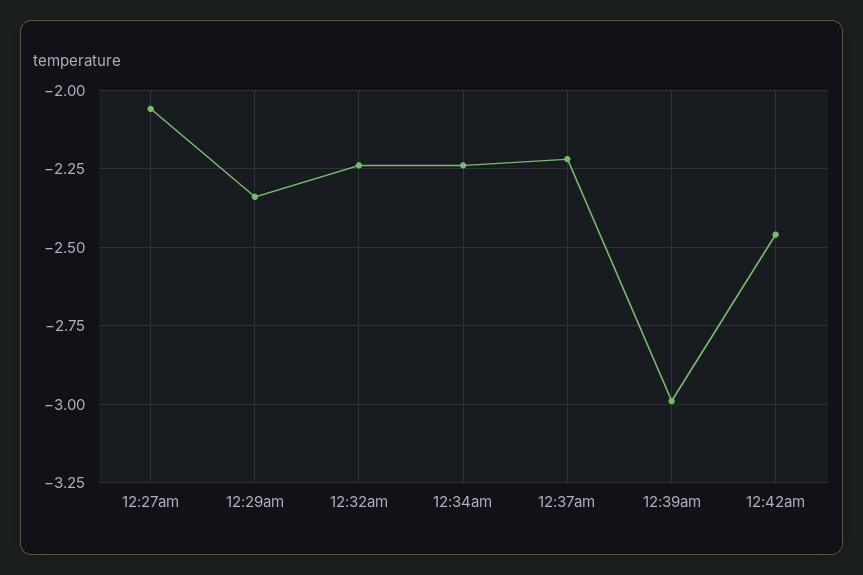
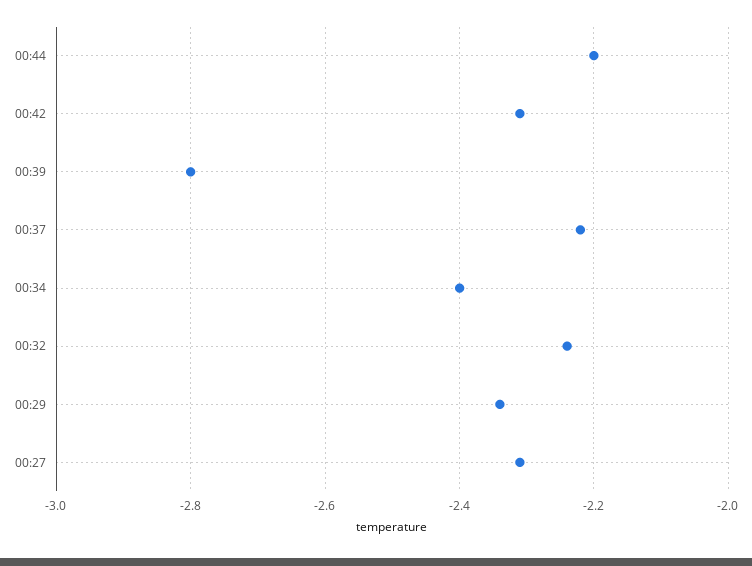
12:27am: -2.05 -> -2.3
12:34am: -2.25 -> -2.4
12:39am: -3 -> -2.8
12:42am: -2.45 -> -2.3
00:44: none -> -2.2

